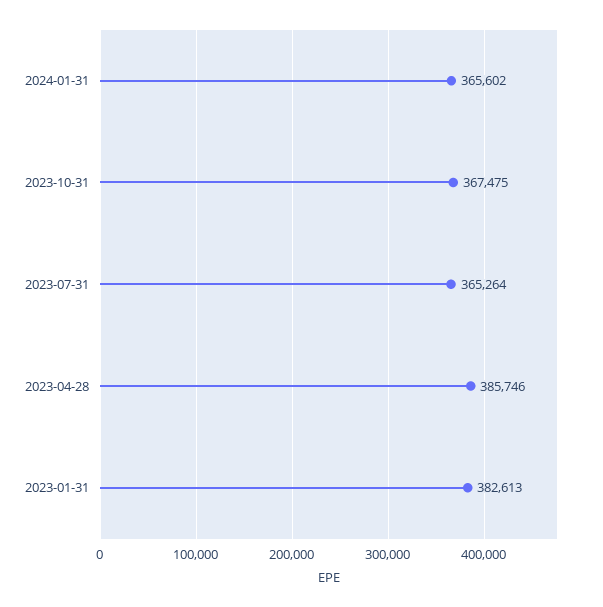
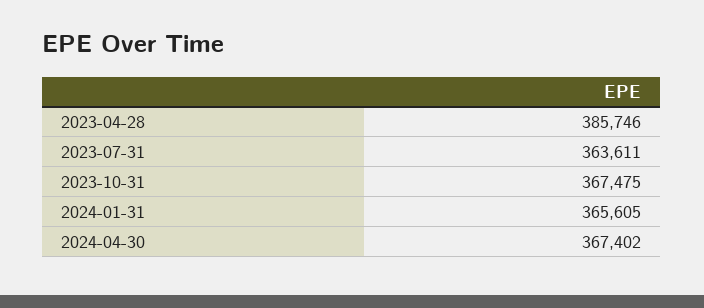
2024-01-31: 365602 -> 365605
2023-07-31: 365264 -> 363611
2023-01-31: 382613 -> none
2024-04-30: none -> 367402

